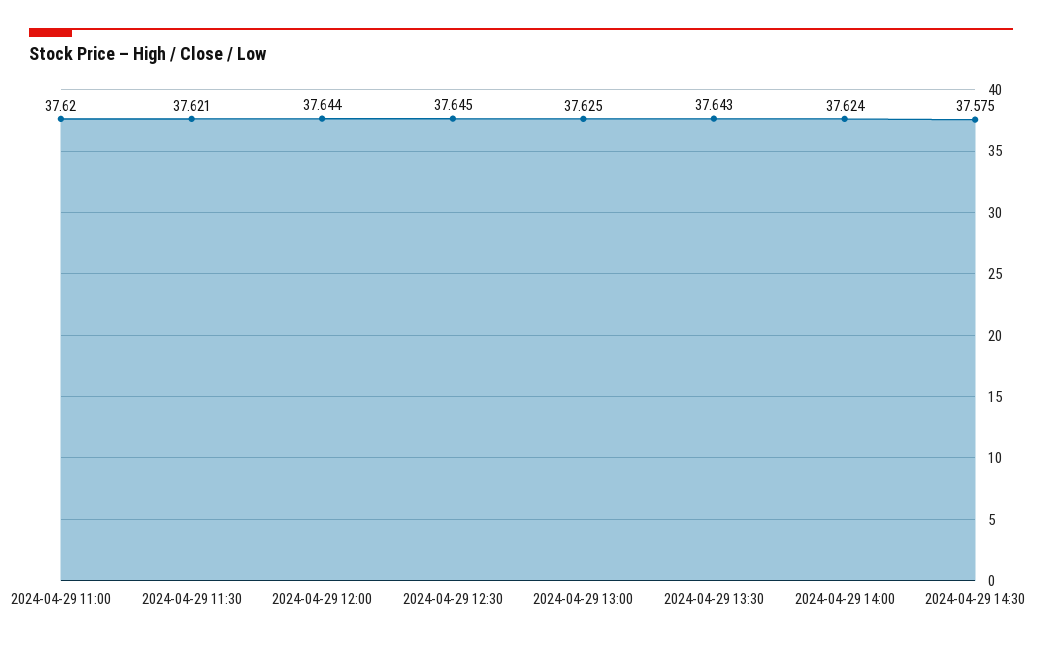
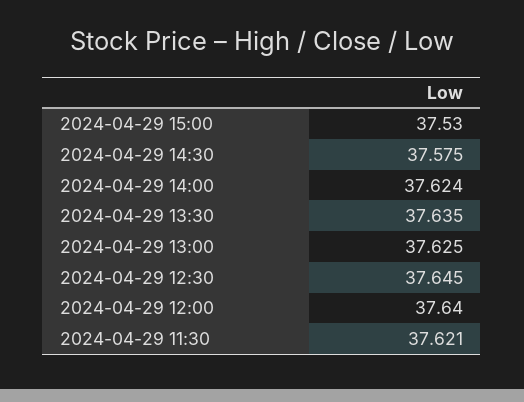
2024-04-29 11:00: 37.62 -> none
2024-04-29 12:00: 37.644 -> 37.64
2024-04-29 13:30: 37.643 -> 37.635
2024-04-29 15:00: none -> 37.53

